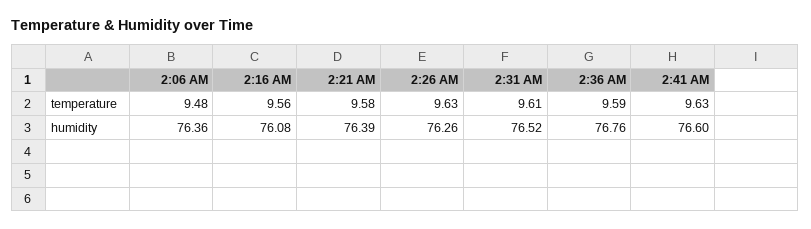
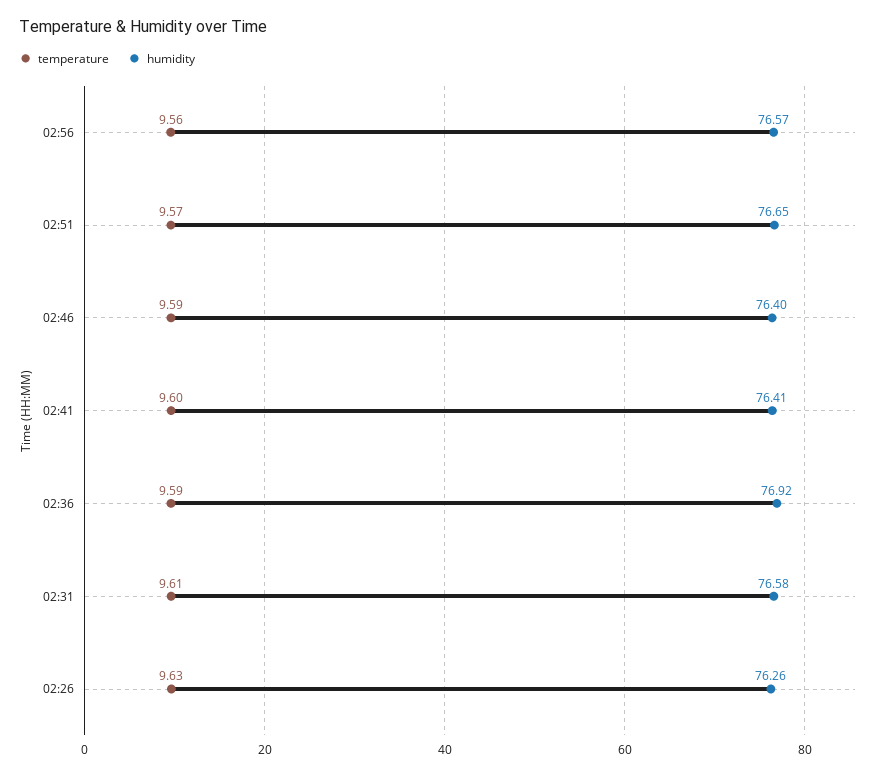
temperature, 2:06 AM: 9.48 -> none
temperature, 2:16 AM: 9.56 -> none
temperature, 2:21 AM: 9.58 -> none
temperature, 2:41 AM: 9.63 -> 9.6
humidity, 2:06 AM: 76.36 -> none
humidity, 2:16 AM: 76.08 -> none
humidity, 2:21 AM: 76.39 -> none
humidity, 2:31 AM: 76.52 -> 76.58
humidity, 2:36 AM: 76.76 -> 76.92
humidity, 2:41 AM: 76.6 -> 76.41
temperature, 02:56: none -> 9.56
humidity, 02:56: none -> 76.57
temperature, 02:51: none -> 9.57
humidity, 02:51: none -> 76.65
temperature, 02:46: none -> 9.59
humidity, 02:46: none -> 76.4

